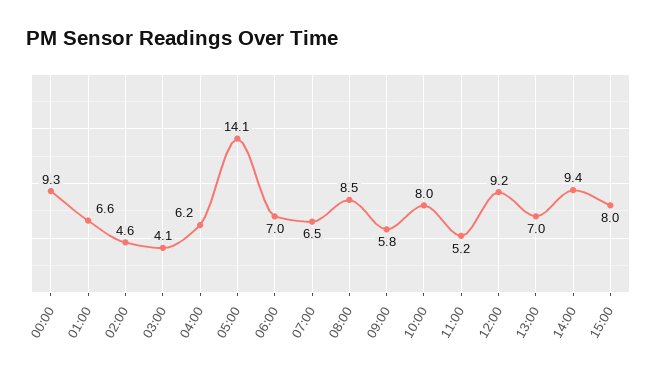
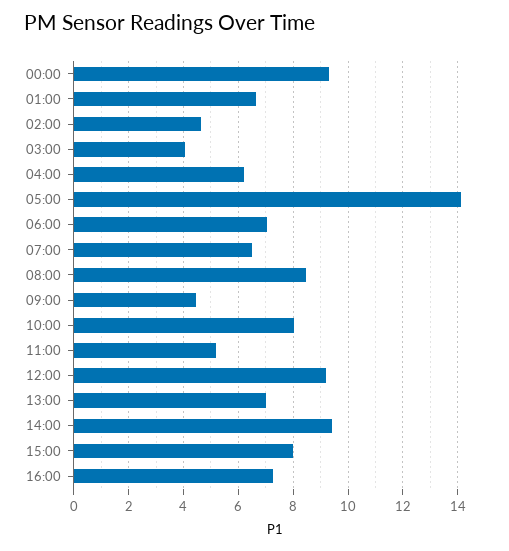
09:00: 5.8 -> 4.5
16:00: none -> 7.25

